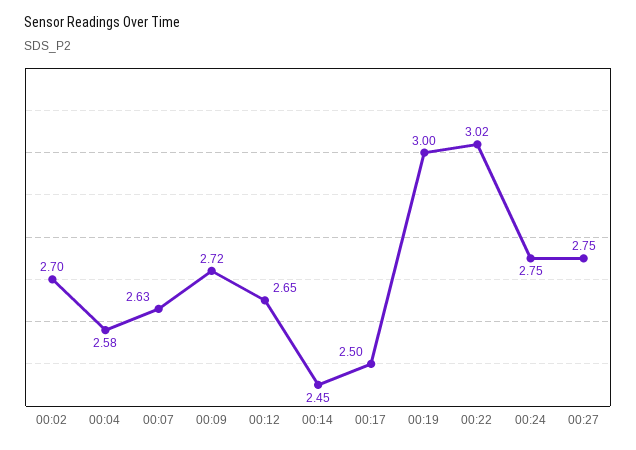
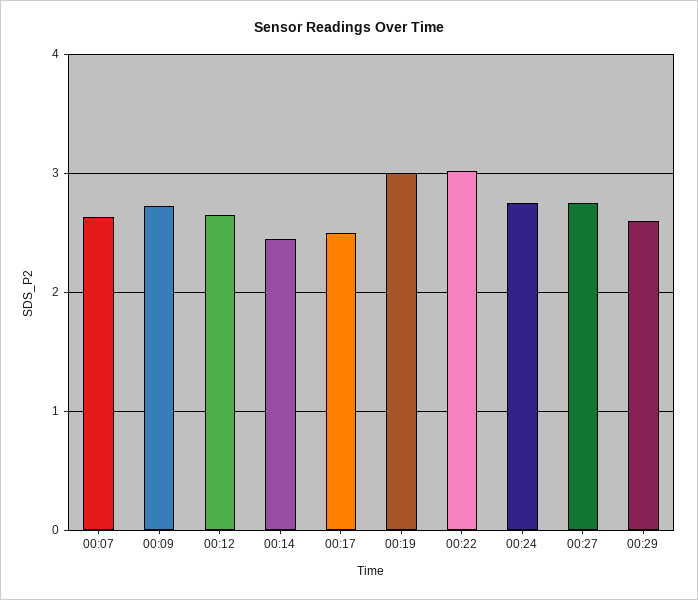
00:02: 2.7 -> none
00:04: 2.58 -> none
00:29: none -> 2.6

